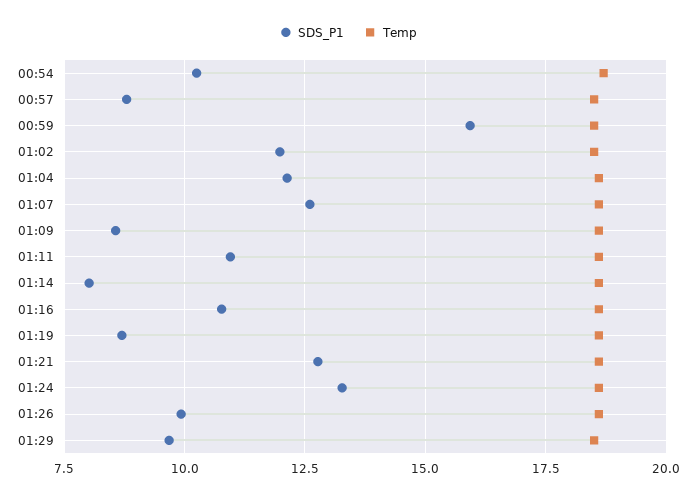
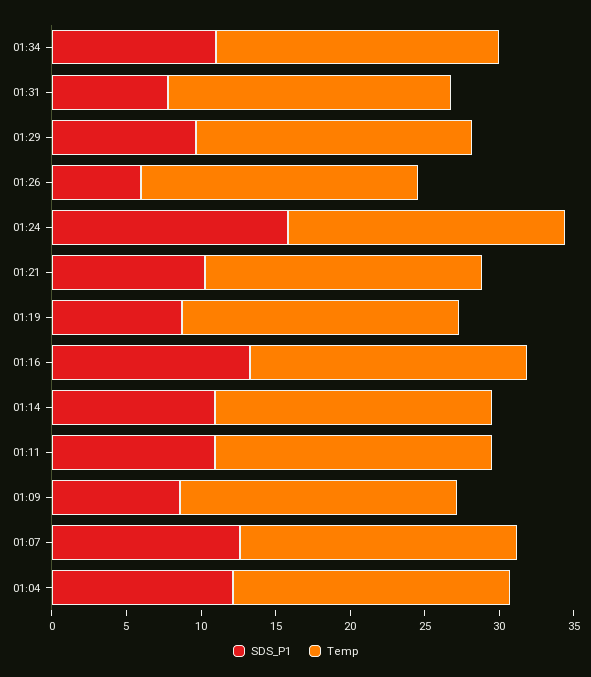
SDS_P1, 00:54: 10.25 -> none
Temp, 00:54: 18.75 -> none
SDS_P1, 00:57: 8.75 -> none
Temp, 00:57: 18.5 -> none
SDS_P1, 00:59: 16 -> none
Temp, 00:59: 18.5 -> none
SDS_P1, 01:02: 12 -> none
Temp, 01:02: 18.5 -> none
SDS_P1, 01:14: 8 -> 11
SDS_P1, 01:16: 10.75 -> 13
SDS_P1, 01:21: 12.75 -> 10
SDS_P1, 01:24: 13.25 -> 16
SDS_P1, 01:26: 10 -> 6
SDS_P1, 01:34: none -> 11
Temp, 01:34: none -> 19
SDS_P1, 01:31: none -> 8
Temp, 01:31: none -> 19

